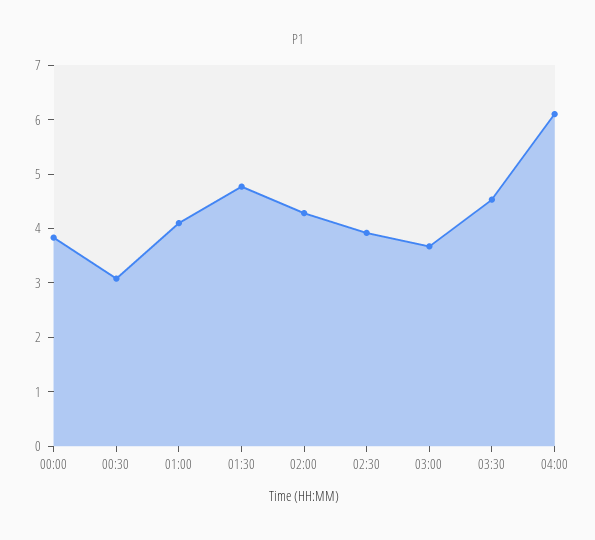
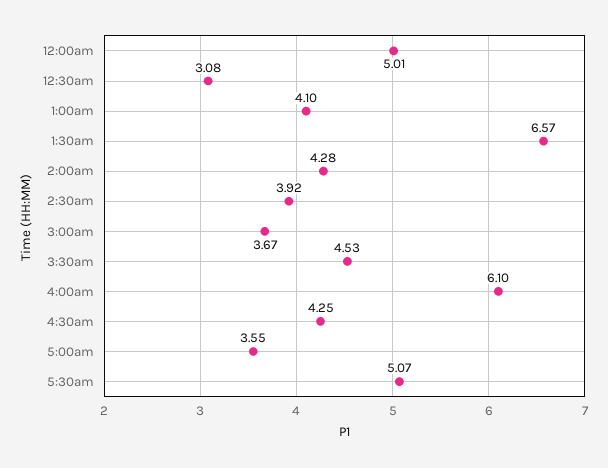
00:00: 3.8 -> 5.01
01:30: 4.8 -> 6.57
4:30am: none -> 4.25
5:00am: none -> 3.55
5:30am: none -> 5.07

